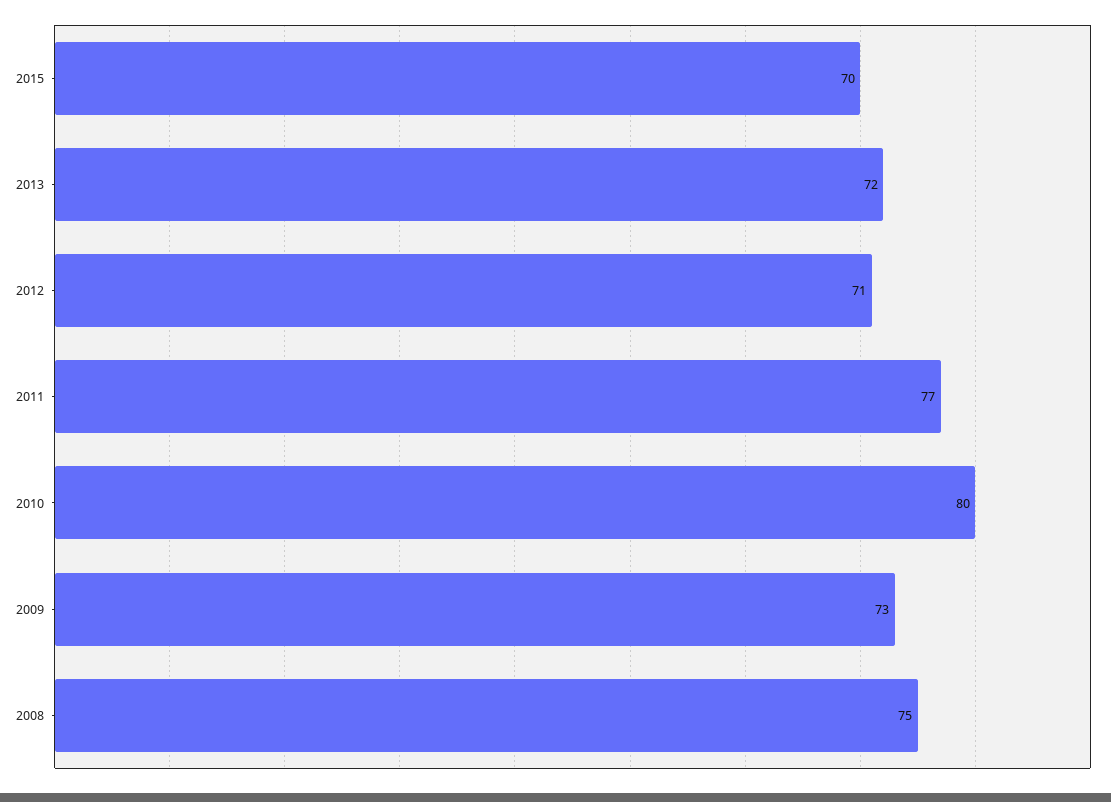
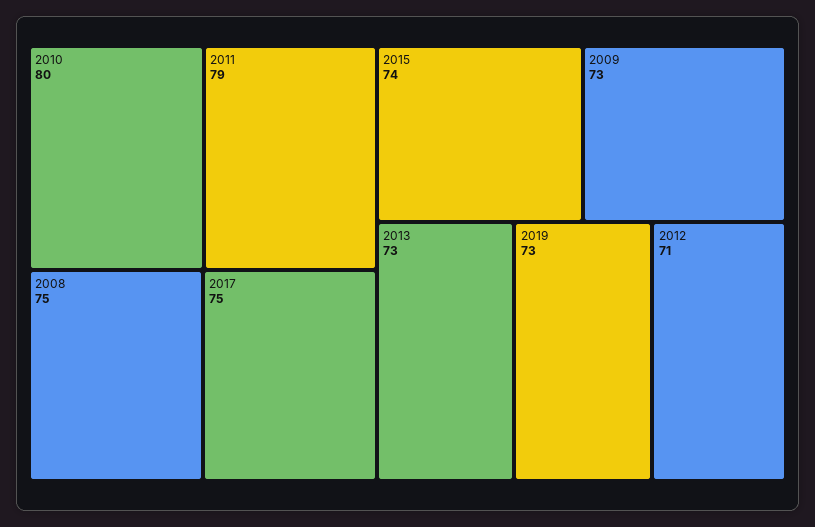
2015: 70 -> 74
2013: 72 -> 73
2011: 77 -> 79
2017: none -> 75
2019: none -> 73

